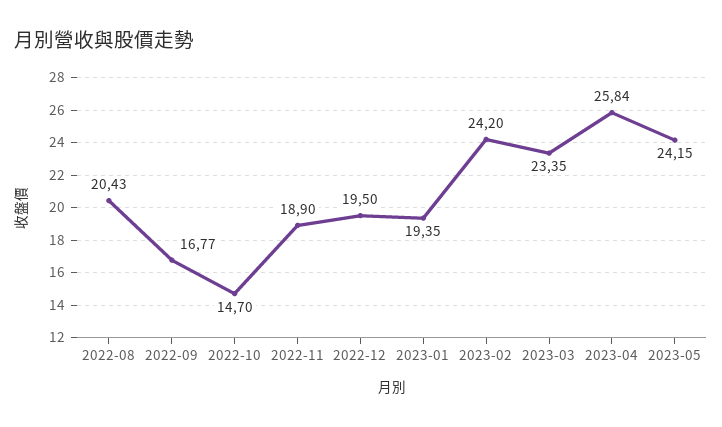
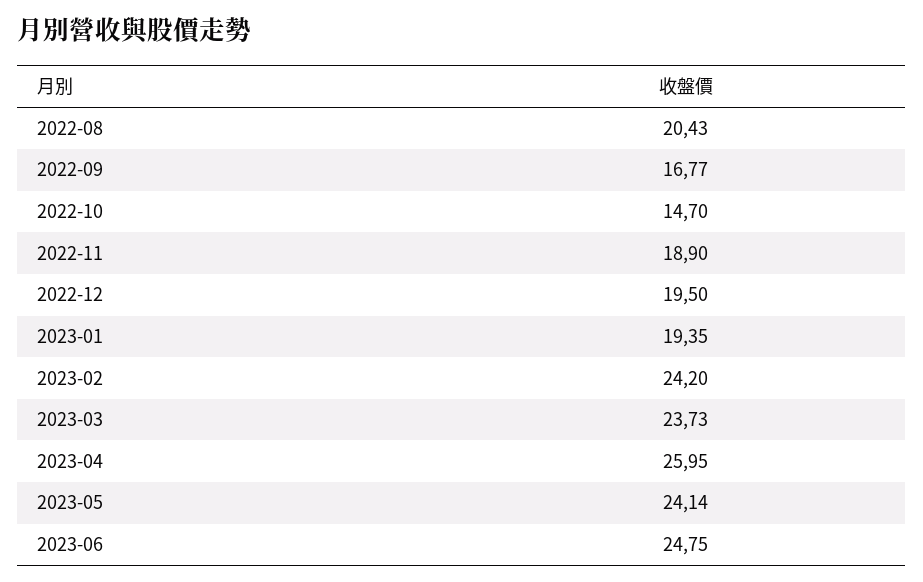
2023-03: 23.35 -> 23.73
2023-04: 25.84 -> 25.95
2023-05: 24.15 -> 24.14
2023-06: none -> 24.75

